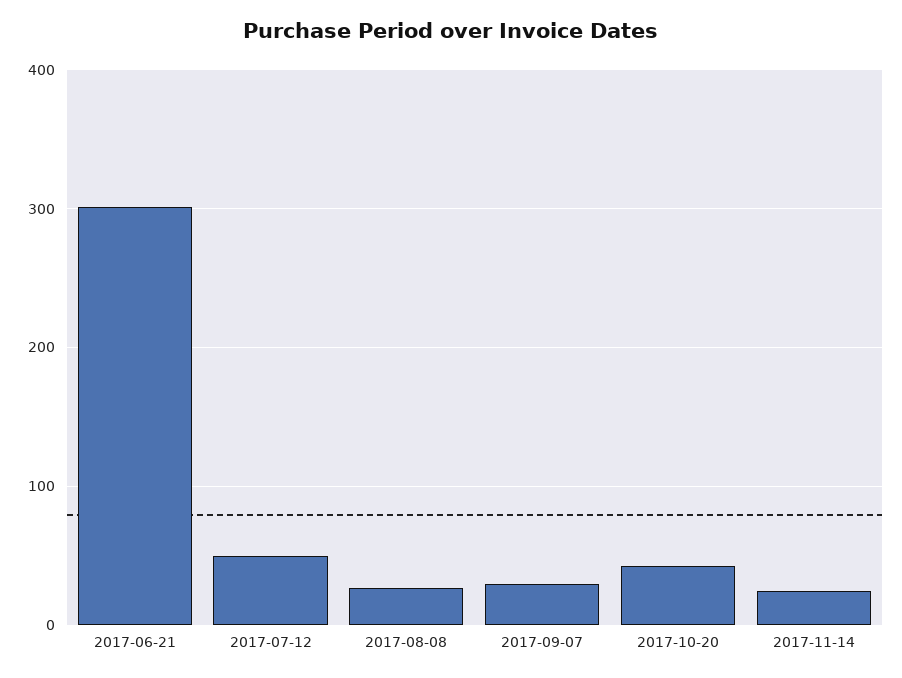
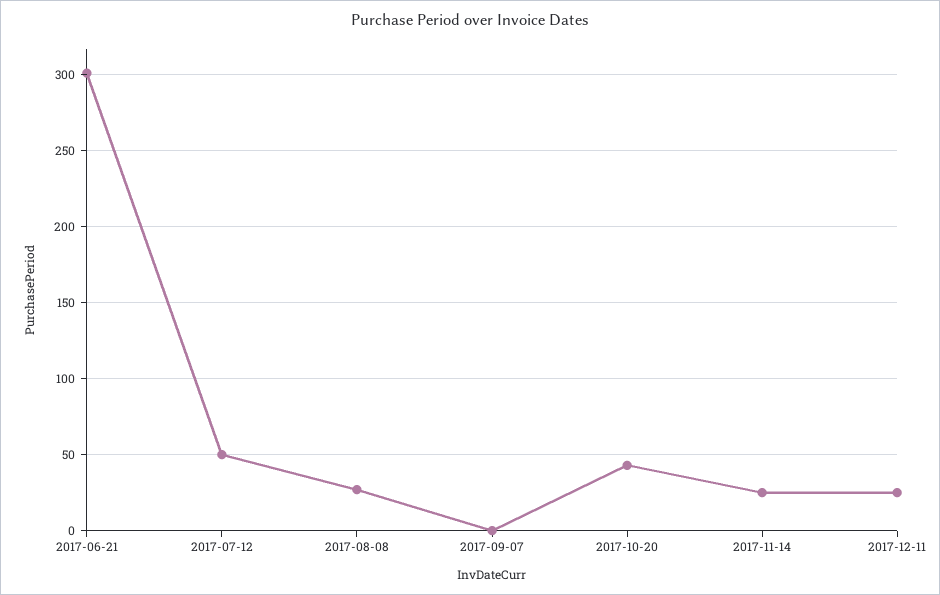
2017-09-07: 30 -> 0
2017-12-11: none -> 25

